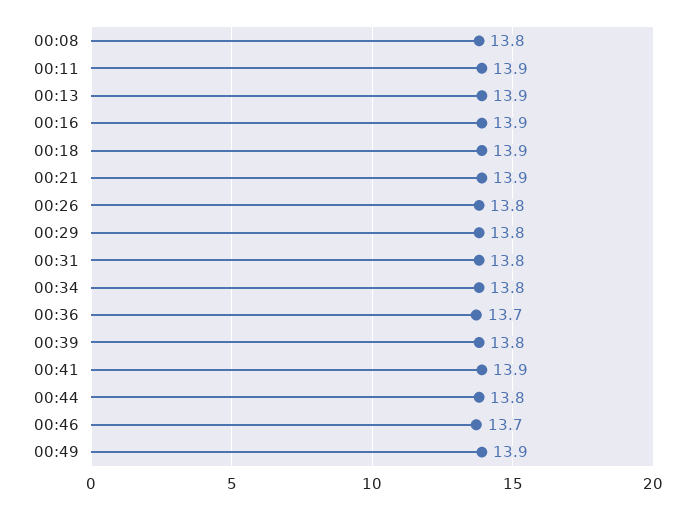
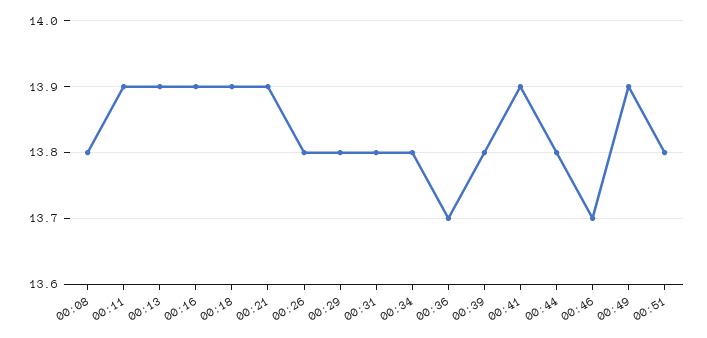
00:51: none -> 13.8

